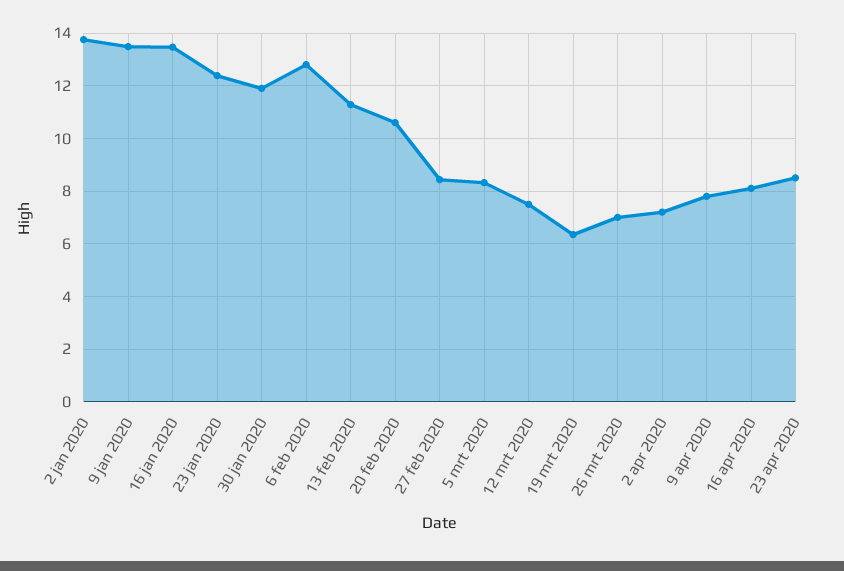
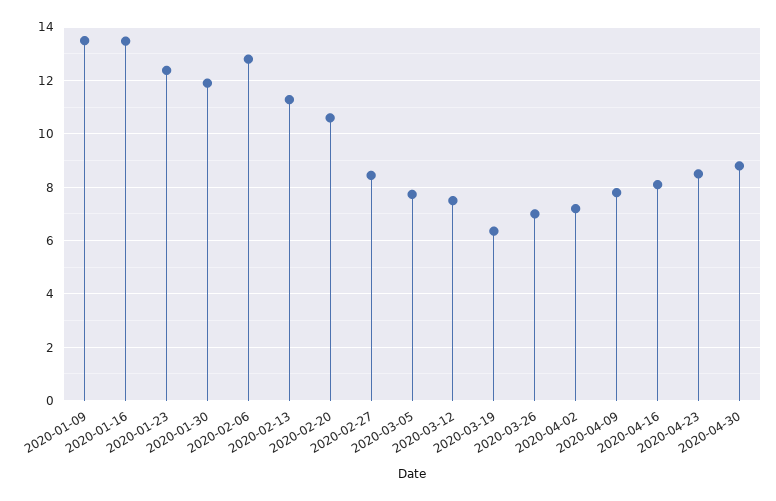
2 jan 2020: 13.75 -> none
5 mrt 2020: 8.25 -> 7.75
2020-04-30: none -> 8.75

